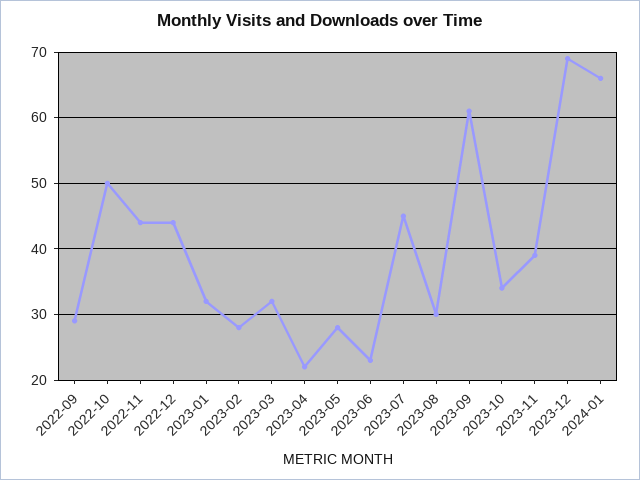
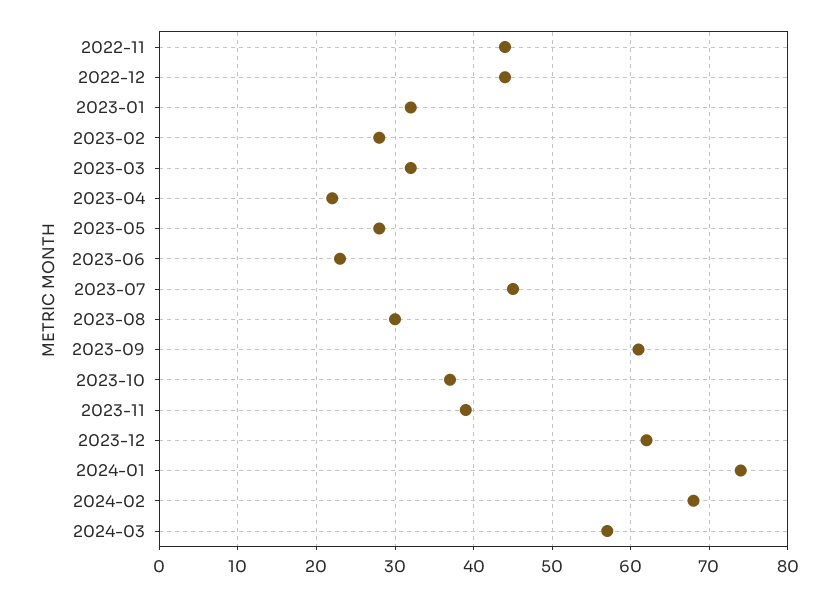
2022-09: 29 -> none
2022-10: 50 -> none
2023-10: 34 -> 37
2023-12: 69 -> 62
2024-01: 66 -> 74
2024-02: none -> 68
2024-03: none -> 57

